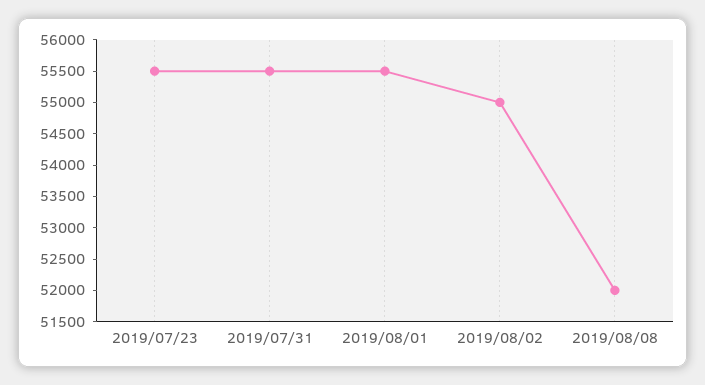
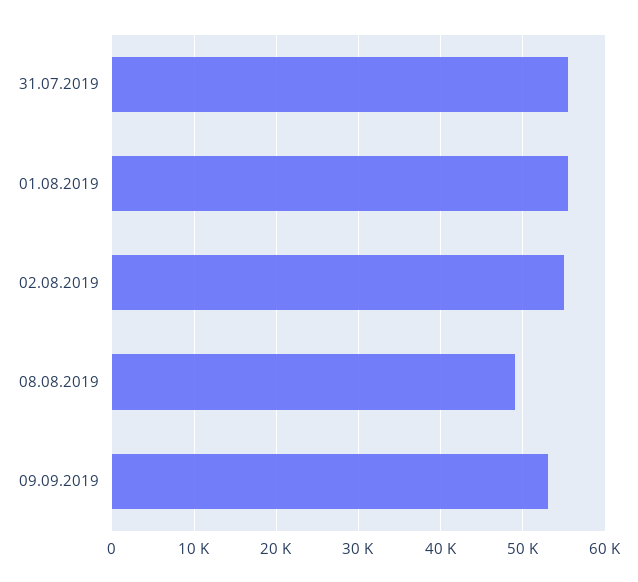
2019/07/23: 55500 -> none
2019/08/08: 52000 -> 49000
09.09.2019: none -> 53000

